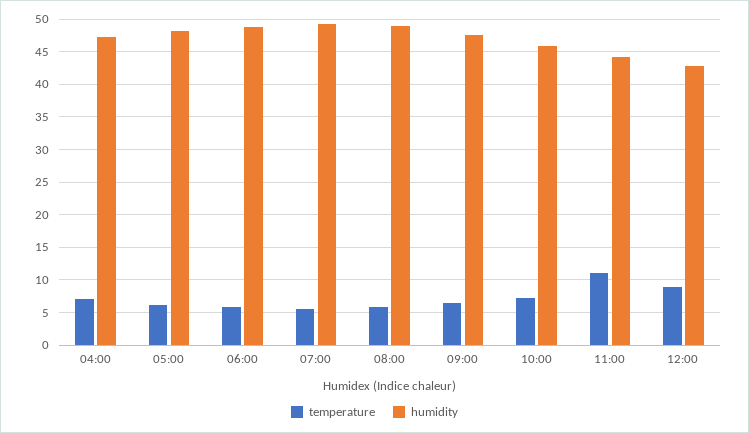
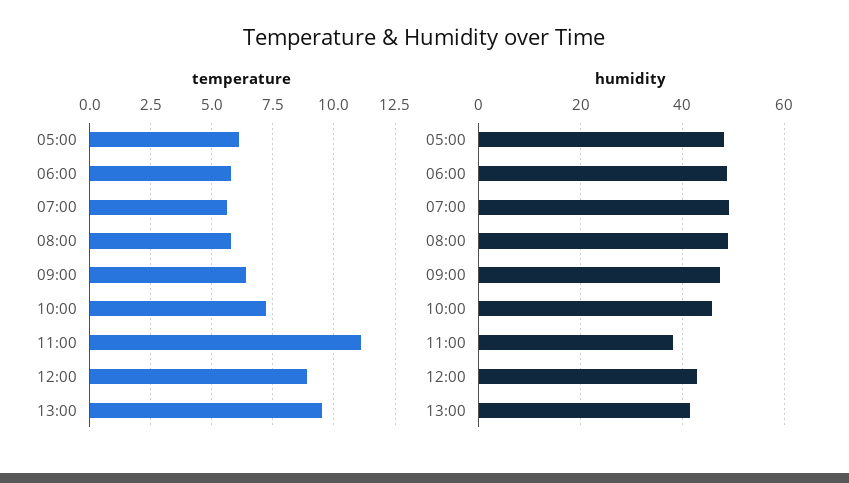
temperature, 04:00: 7 -> none
humidity, 04:00: 47 -> none
humidity, 11:00: 44 -> 38
temperature, 13:00: none -> 9.5
humidity, 13:00: none -> 42

